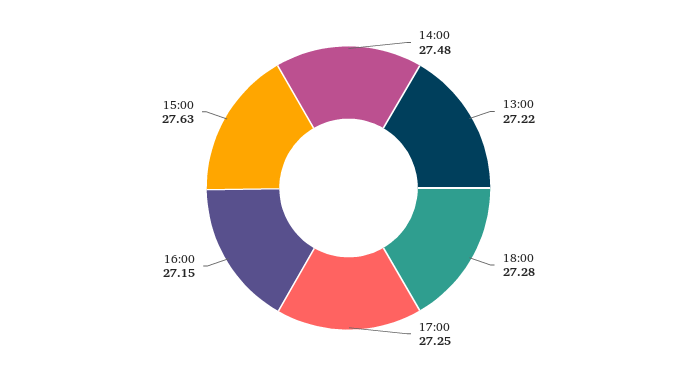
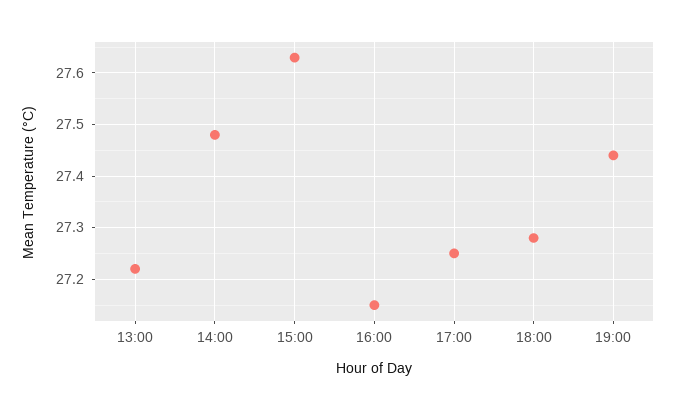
19:00: none -> 27.45

